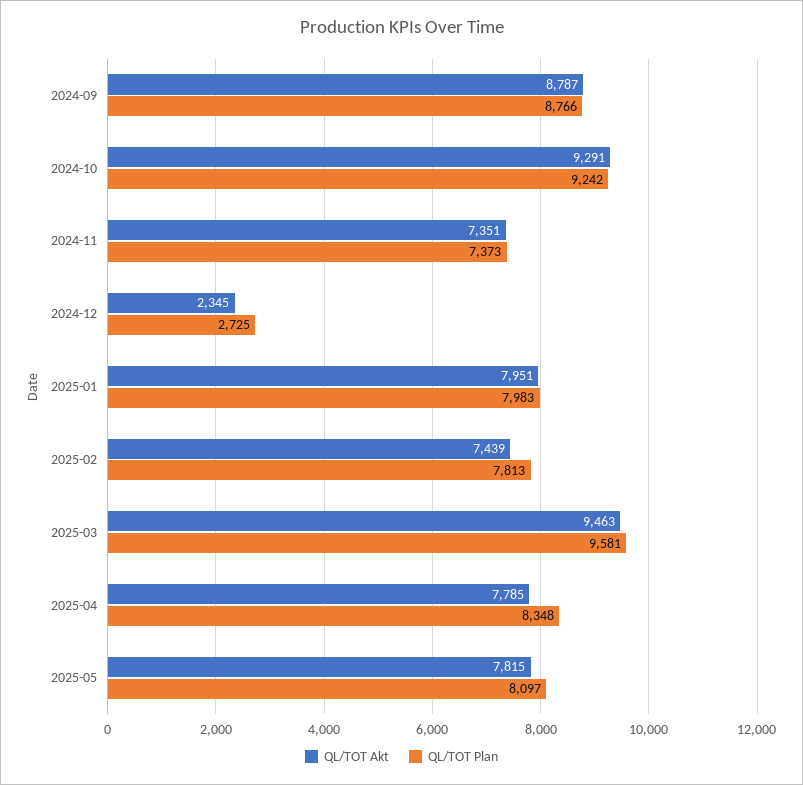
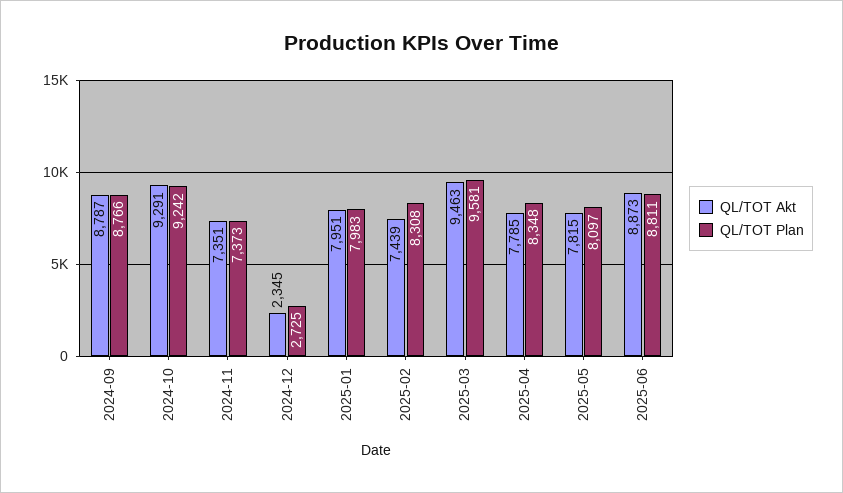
QL/TOT Plan, 2025-02: 7813 -> 8308
QL/TOT Akt, 2025-06: none -> 8873
QL/TOT Plan, 2025-06: none -> 8811

